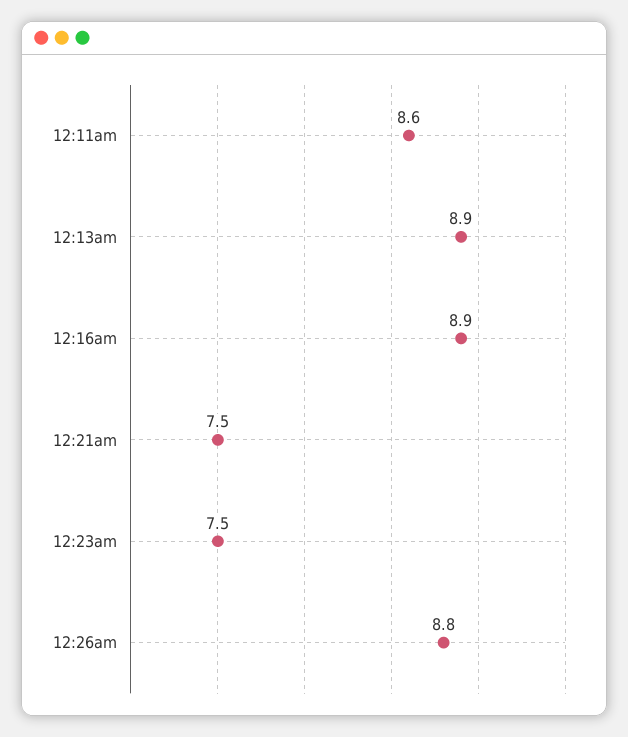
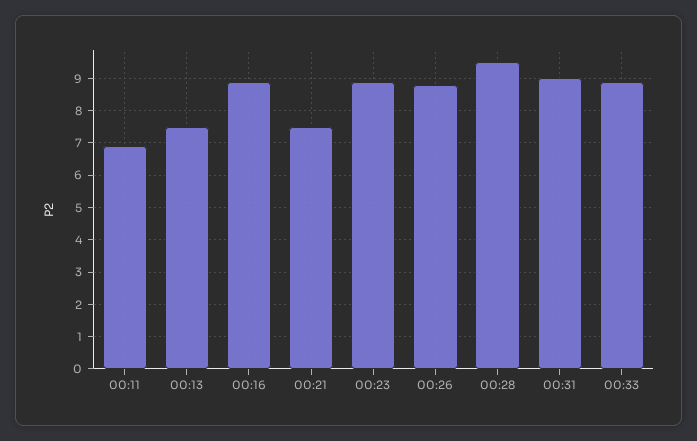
12:11am: 8.6 -> 7
12:13am: 8.9 -> 7.5
12:23am: 7.5 -> 9
00:28: none -> 9.5
00:31: none -> 9
00:33: none -> 9

